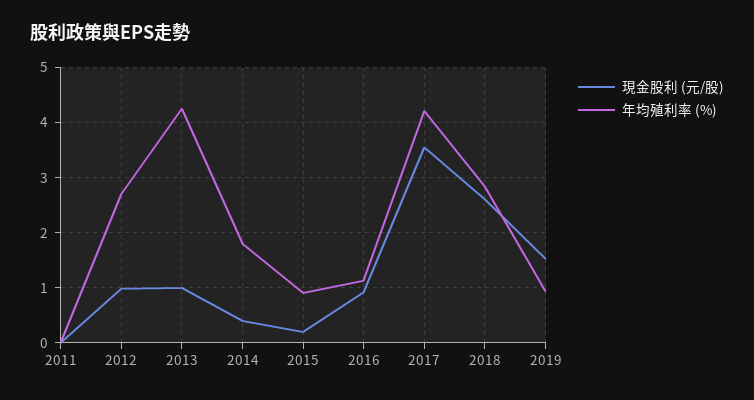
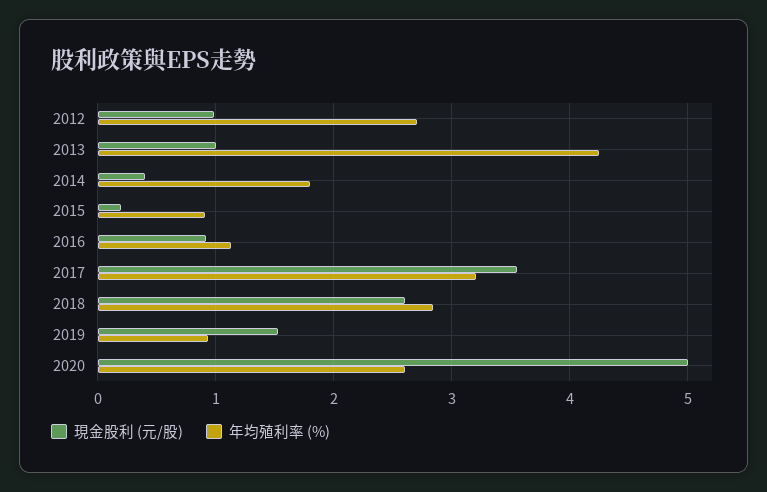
現金股利 (元/股), 2011: 0 -> none
年均殖利率 (%), 2011: 0 -> none
年均殖利率 (%), 2017: 4.2 -> 3.2
現金股利 (元/股), 2020: none -> 5
年均殖利率 (%), 2020: none -> 2.6

